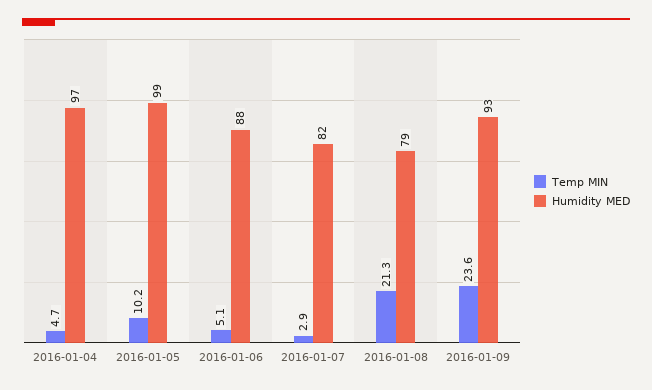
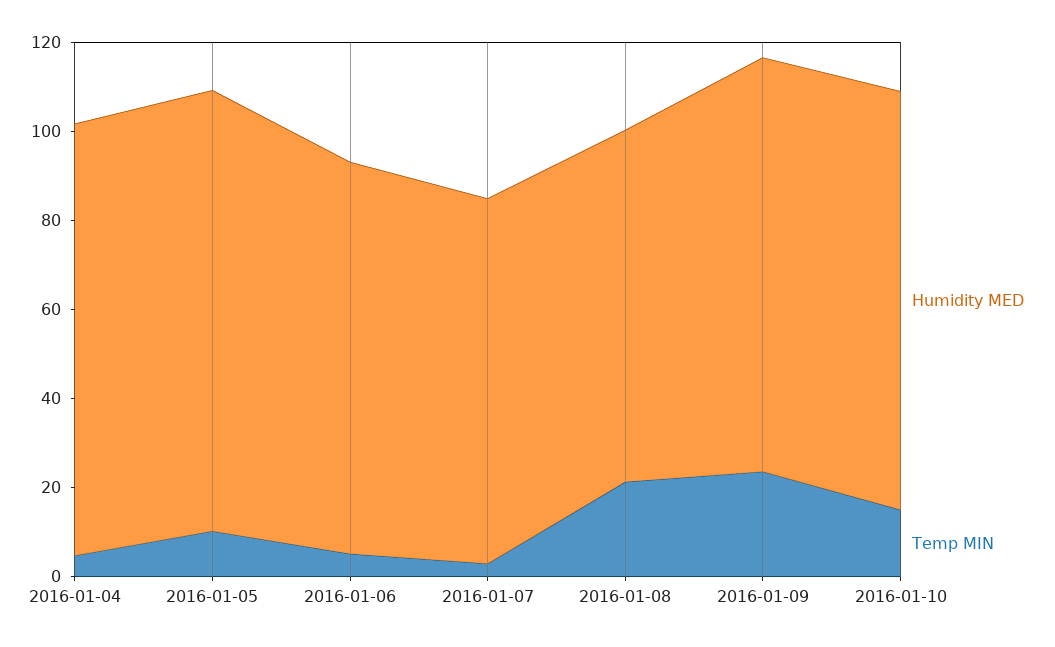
Humidity MED, 2016-01-10: none -> 95
Temp MIN, 2016-01-10: none -> 15

